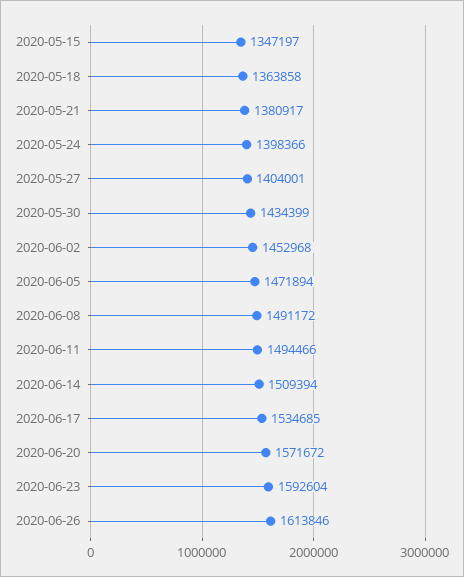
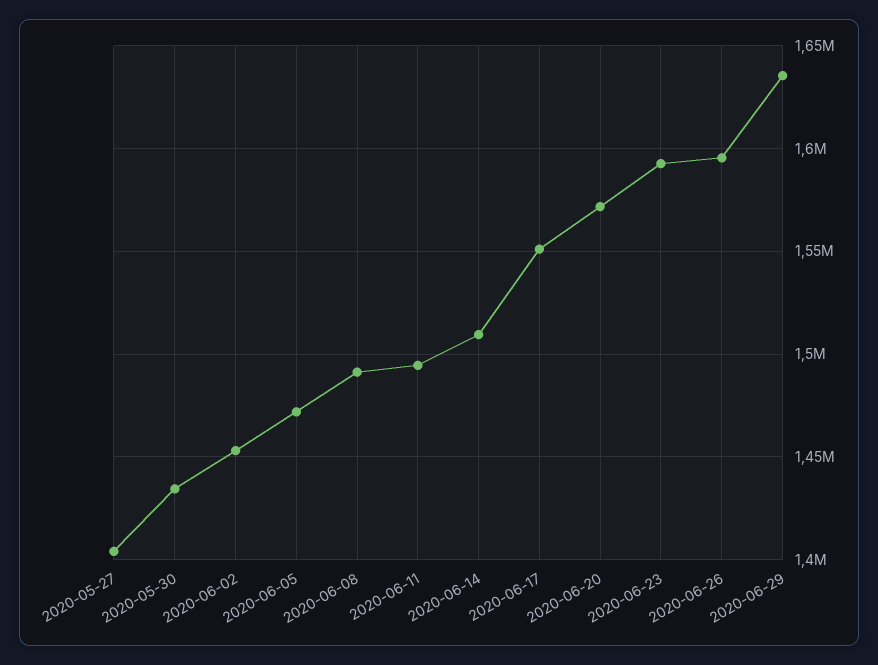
2020-05-15: 1347197 -> none
2020-05-18: 1363858 -> none
2020-05-21: 1380917 -> none
2020-05-24: 1398366 -> none
2020-06-17: 1534685 -> 1550000
2020-06-26: 1613846 -> 1595000
2020-06-29: none -> 1635000

